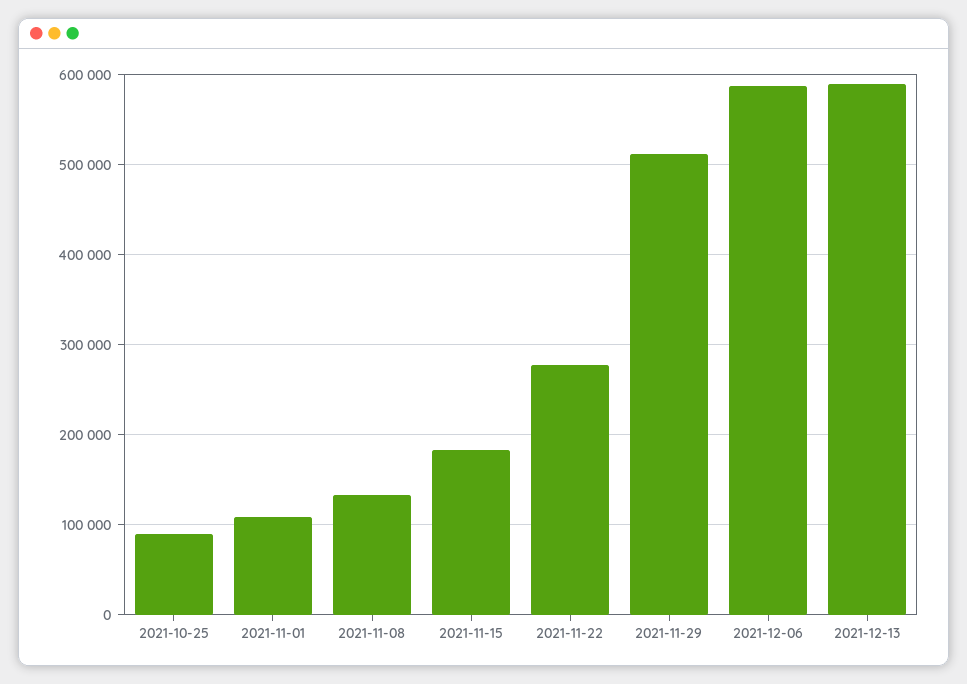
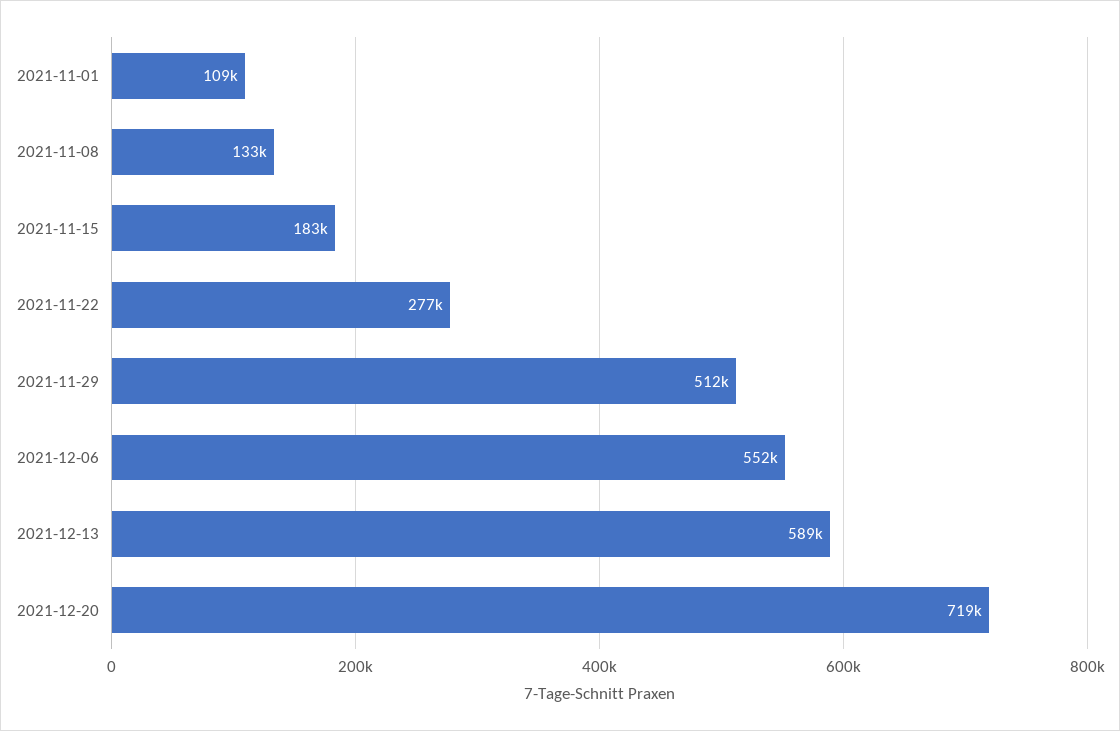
2021-10-25: 90000 -> none
2021-12-06: 590000 -> 552000
2021-12-20: none -> 719000

